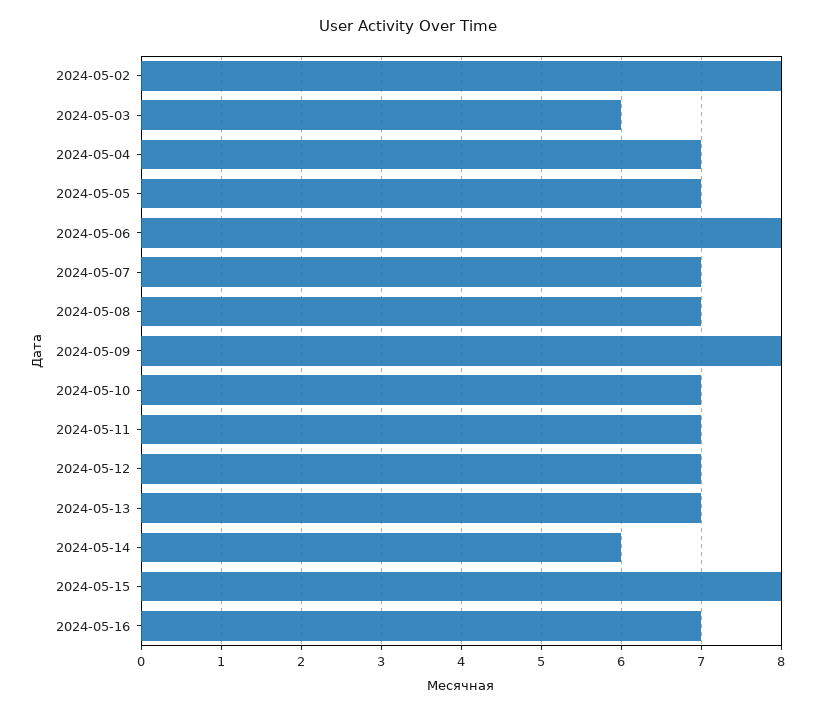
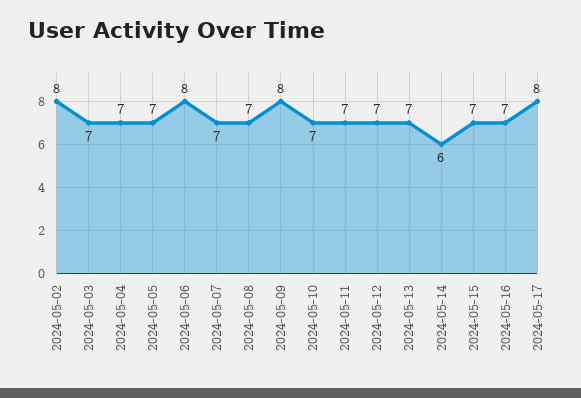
2024-05-03: 6 -> 7
2024-05-15: 8 -> 7
2024-05-17: none -> 8

